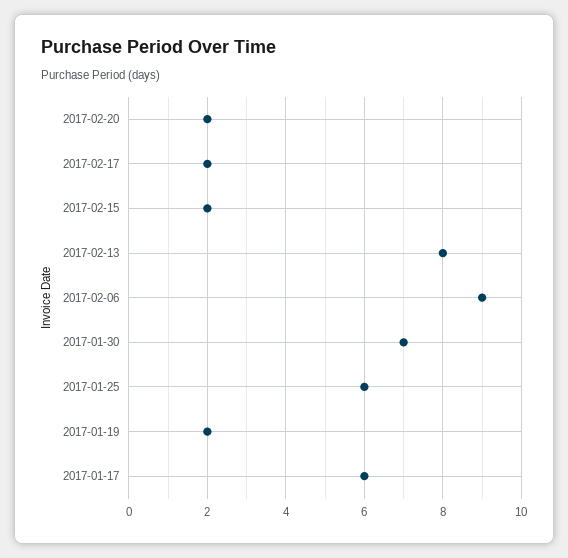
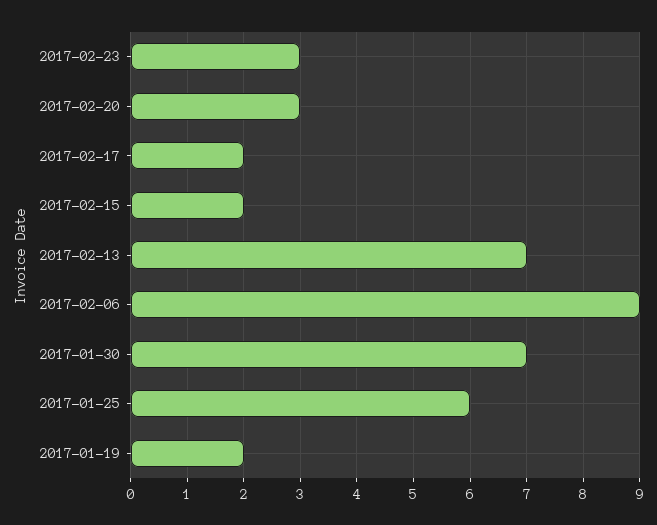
2017-02-20: 2 -> 3
2017-02-13: 8 -> 7
2017-01-17: 6 -> none
2017-02-23: none -> 3

